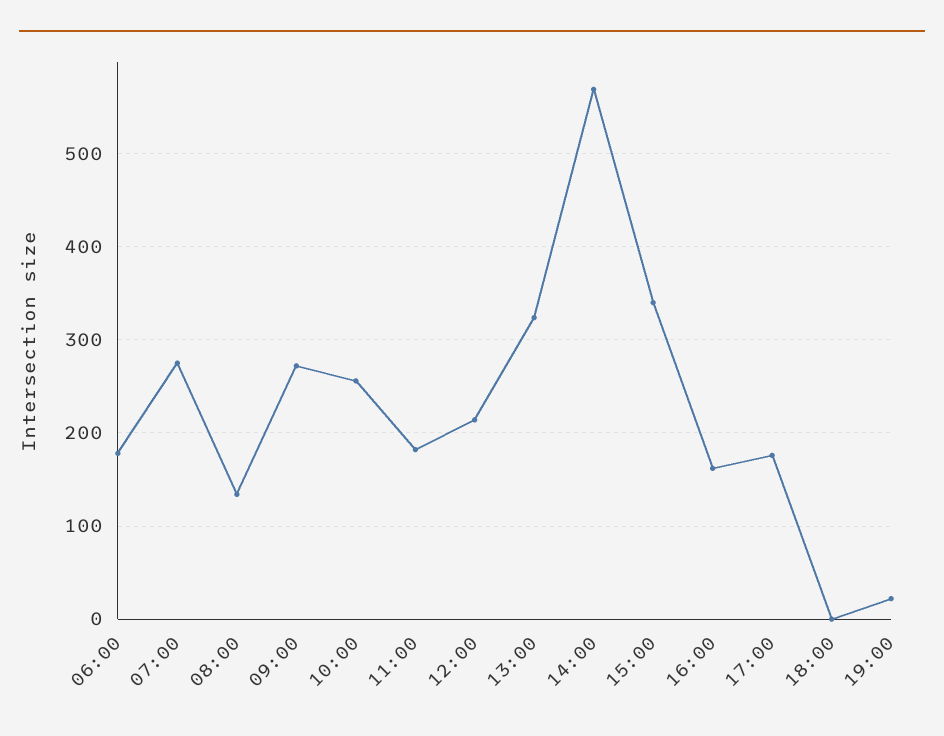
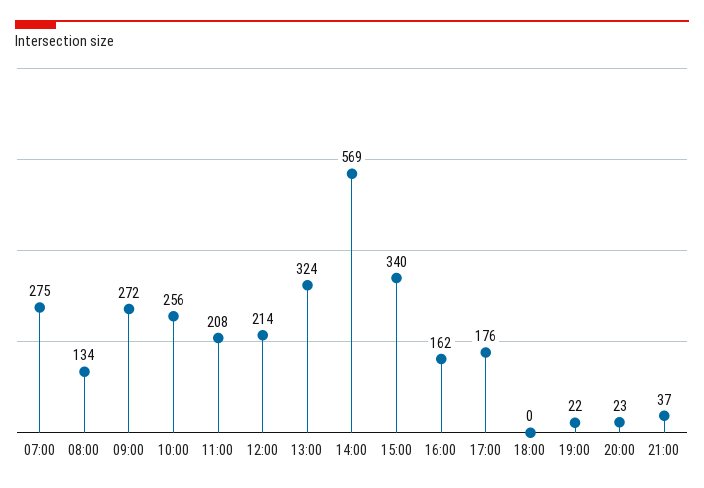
06:00: 180 -> none
11:00: 180 -> 208
20:00: none -> 23
21:00: none -> 37

